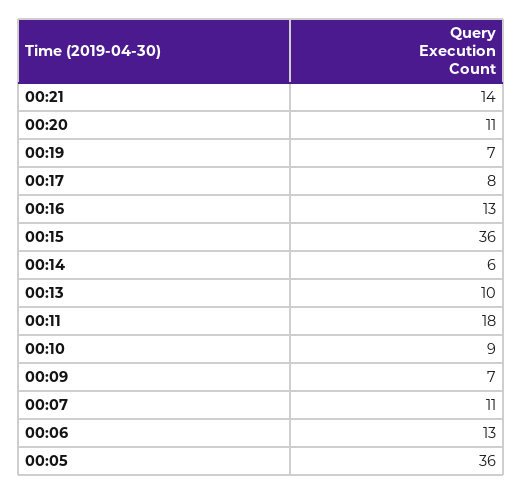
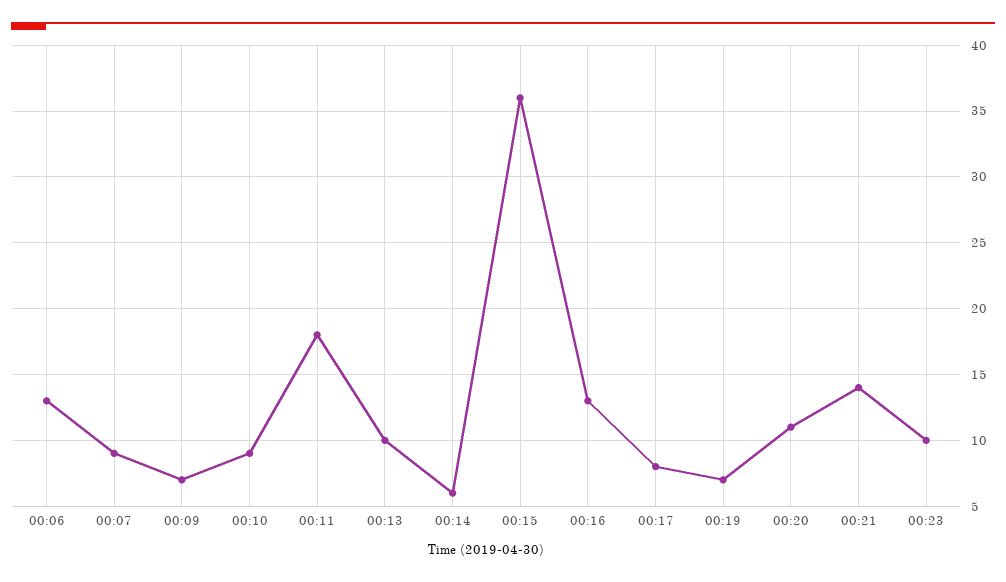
00:07: 11 -> 9
00:05: 36 -> none
00:23: none -> 10

